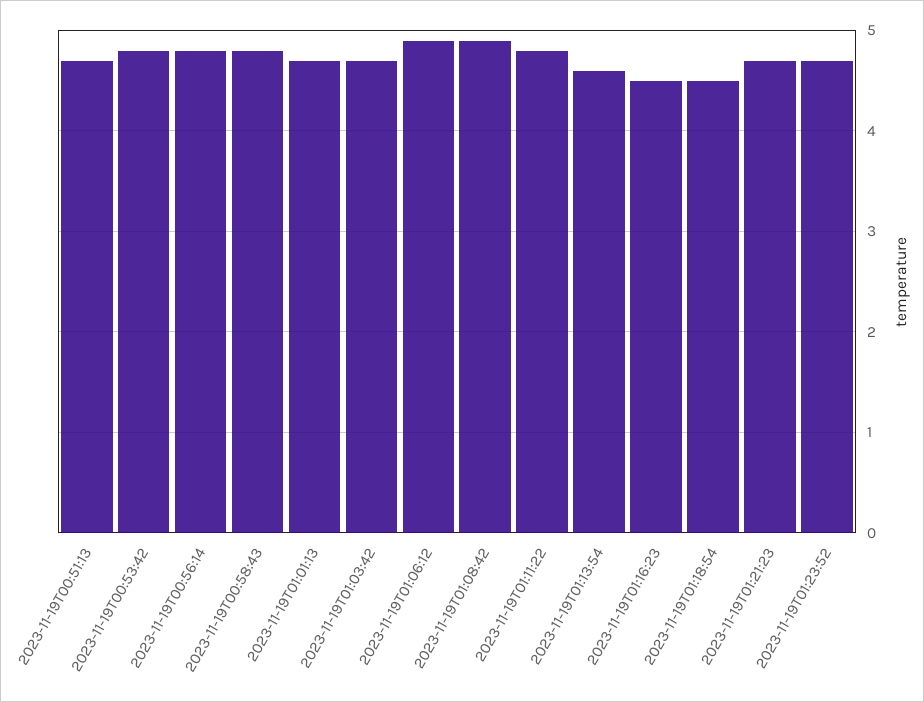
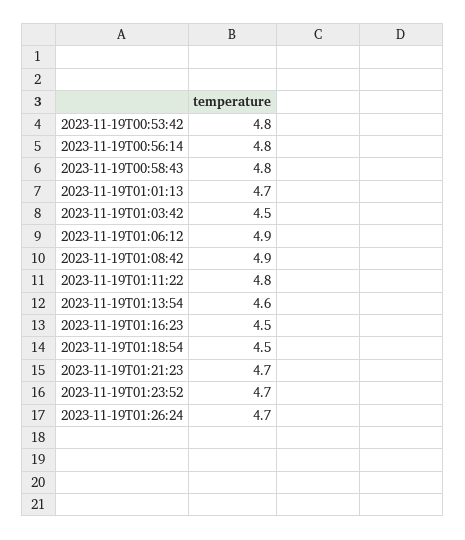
2023-11-19T00:51:13: 4.7 -> none
2023-11-19T01:03:42: 4.7 -> 4.5
2023-11-19T01:26:24: none -> 4.7

